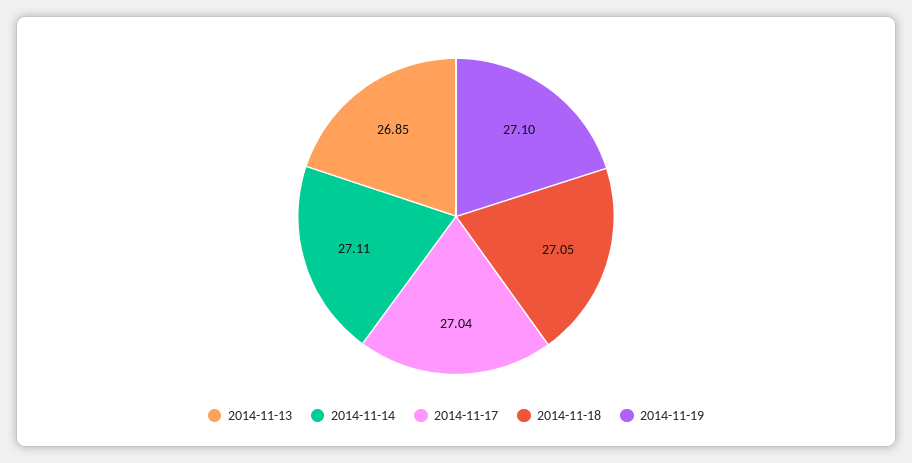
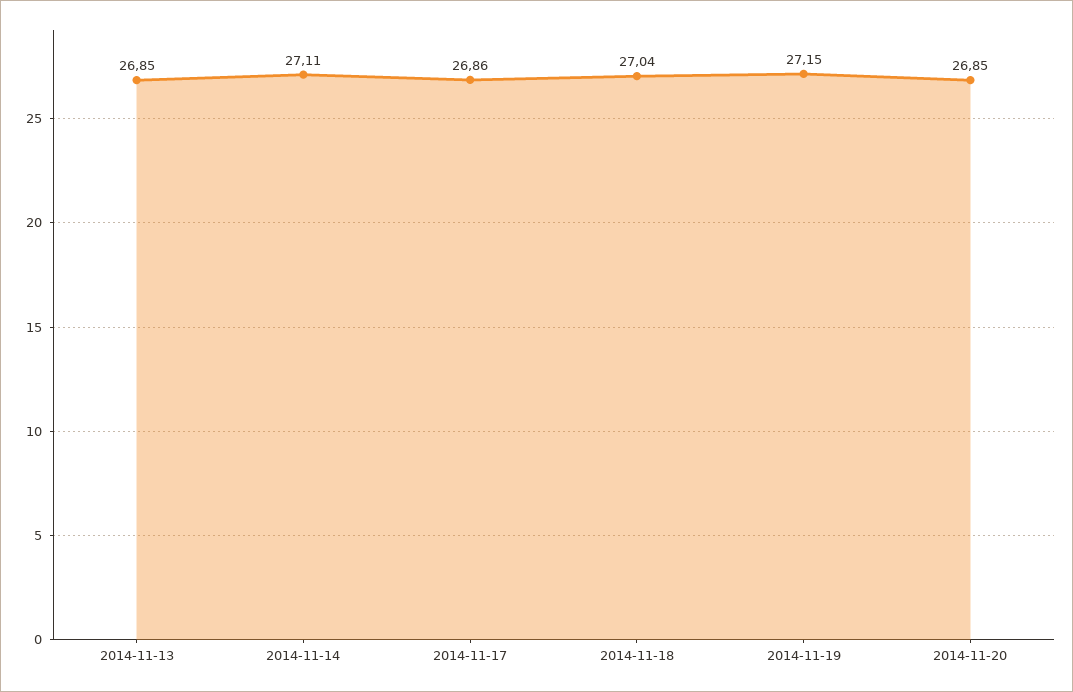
2014-11-17: 27.04 -> 26.86
2014-11-18: 27.05 -> 27.04
2014-11-19: 27.1 -> 27.15
2014-11-20: none -> 26.85

